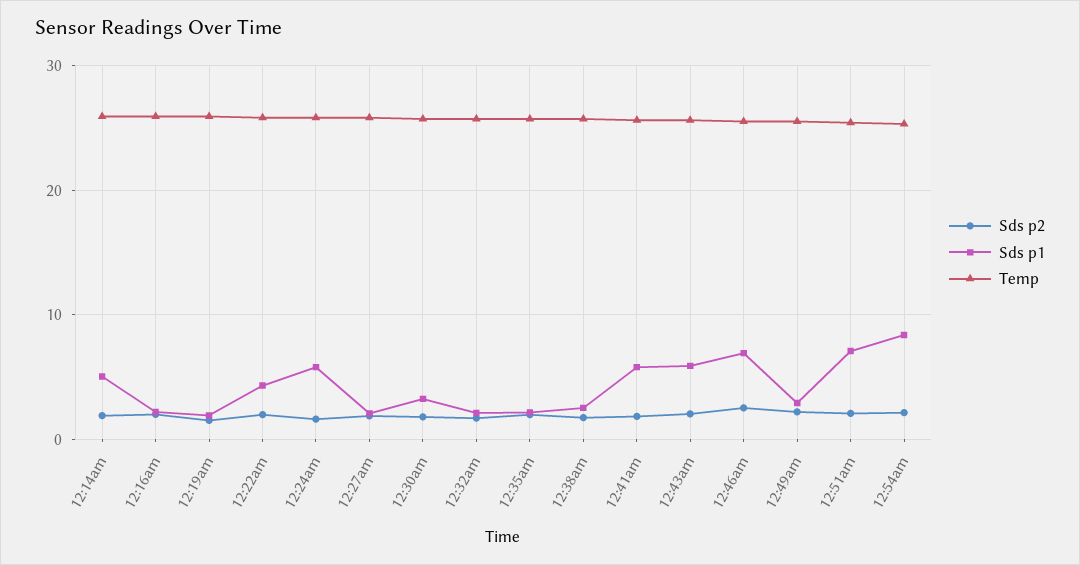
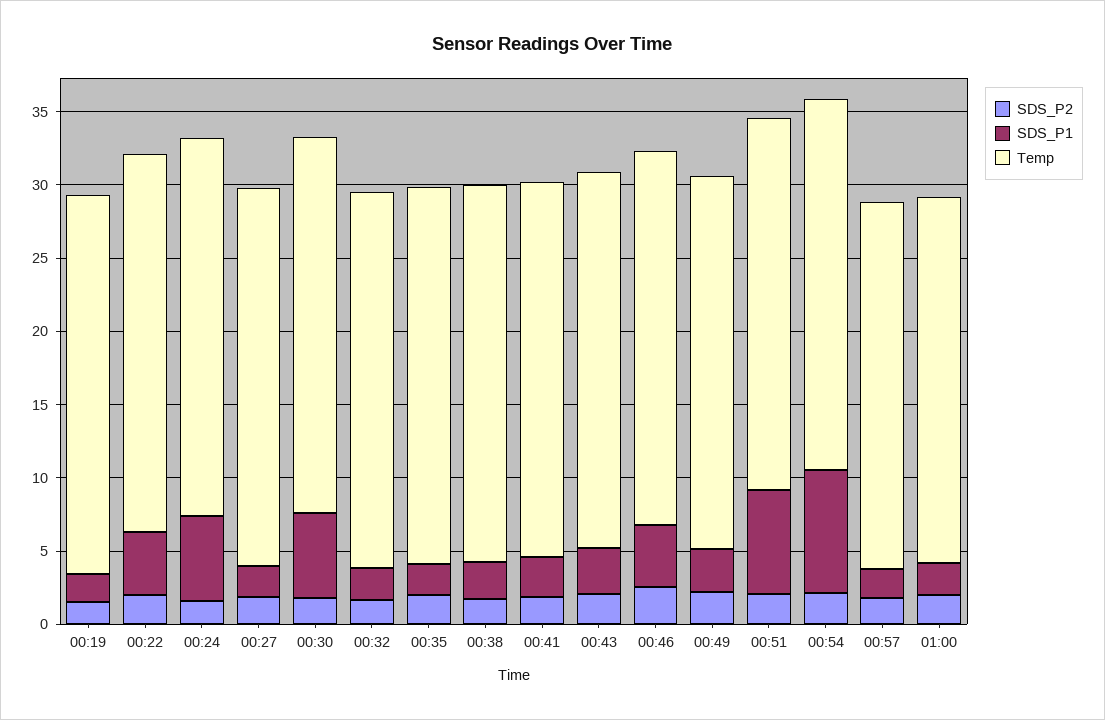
Sds p2, 12:14am: 2 -> none
Sds p1, 12:14am: 5 -> none
Temp, 12:14am: 26 -> none
Sds p2, 12:16am: 2 -> none
Sds p1, 12:16am: 2 -> none
Temp, 12:16am: 26 -> none
Sds p1, 12:30am: 3 -> 6
Sds p1, 12:41am: 6 -> 3
Sds p1, 12:43am: 6 -> 3
Sds p1, 12:46am: 7 -> 4
Sds p2, 00:57: none -> 2
Sds p1, 00:57: none -> 2
Temp, 00:57: none -> 25
Sds p2, 01:00: none -> 2
Sds p1, 01:00: none -> 2
Temp, 01:00: none -> 25

